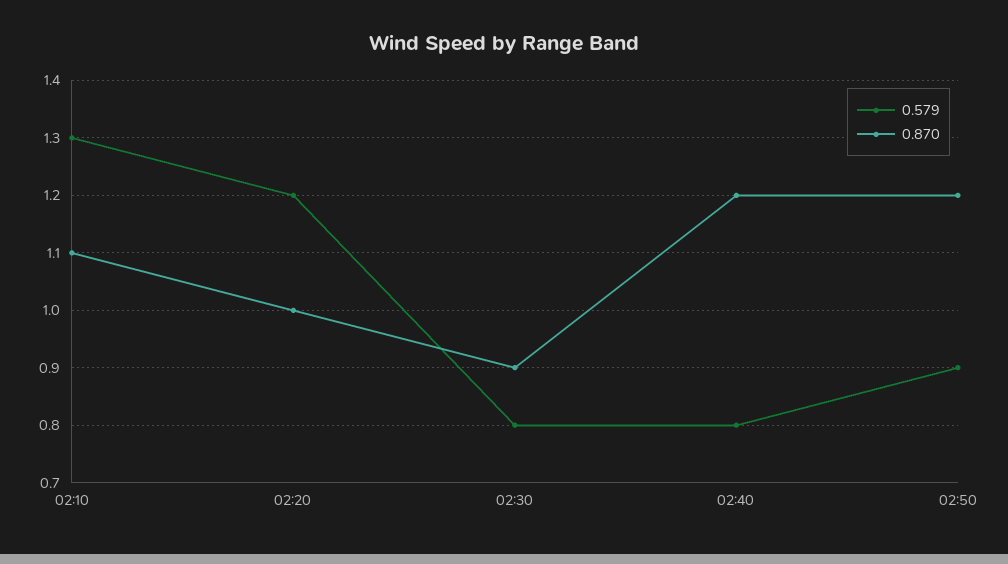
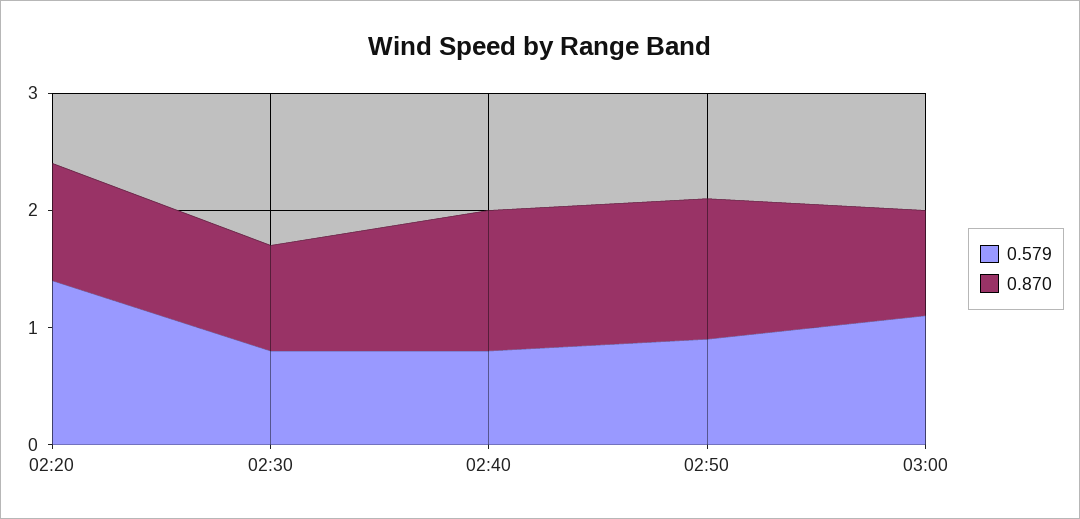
0.579, 02:10: 1.3 -> none
0.870, 02:10: 1.1 -> none
0.579, 02:20: 1.2 -> 1.4
0.579, 03:00: none -> 1.1
0.870, 03:00: none -> 0.9

